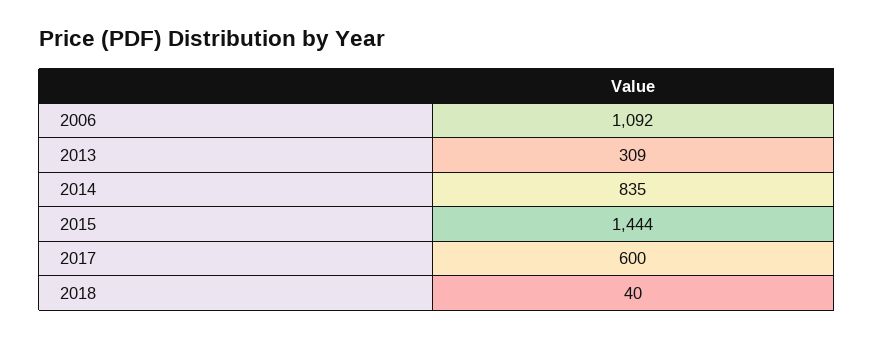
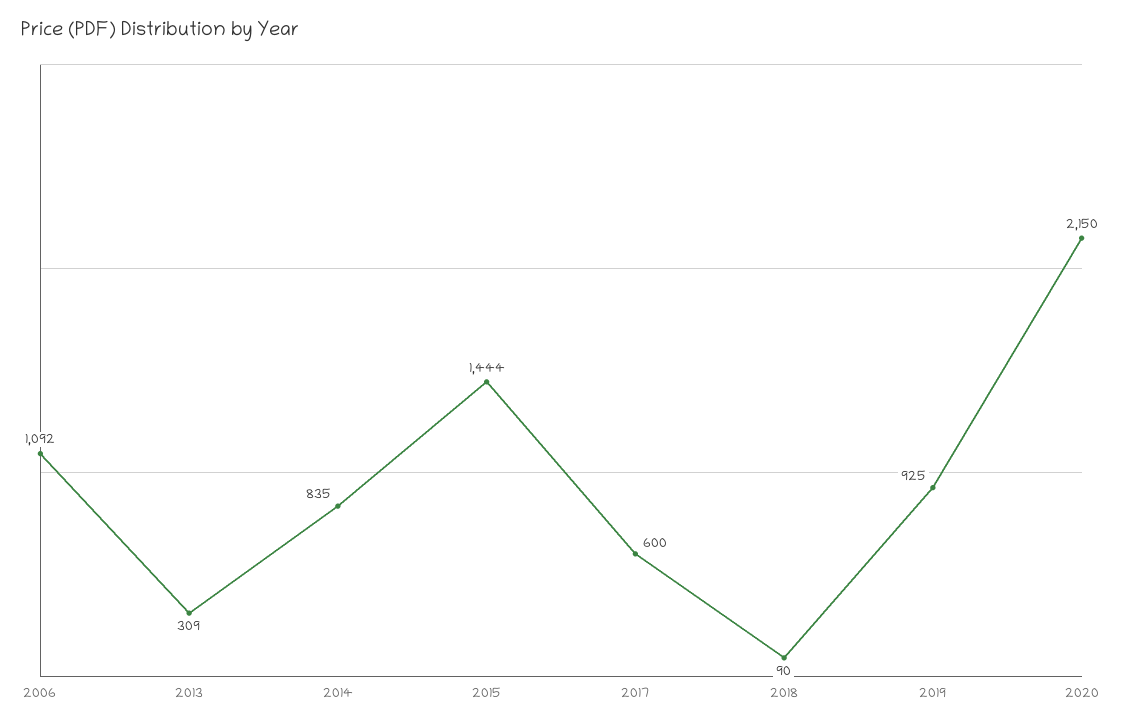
2018: 40 -> 90
2019: none -> 925
2020: none -> 2150

